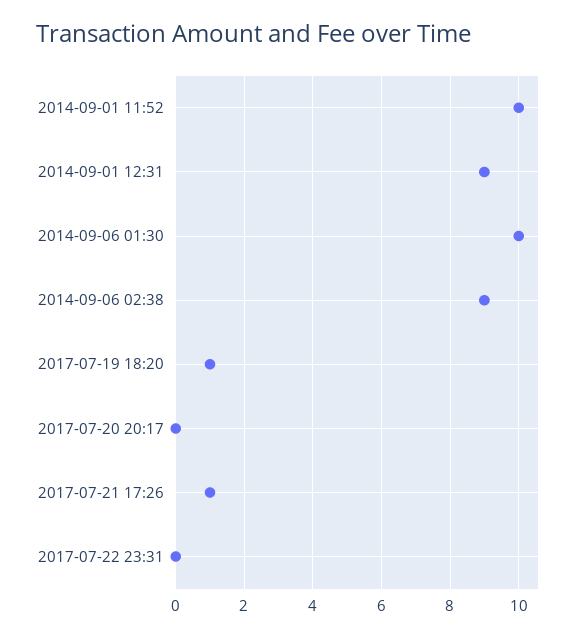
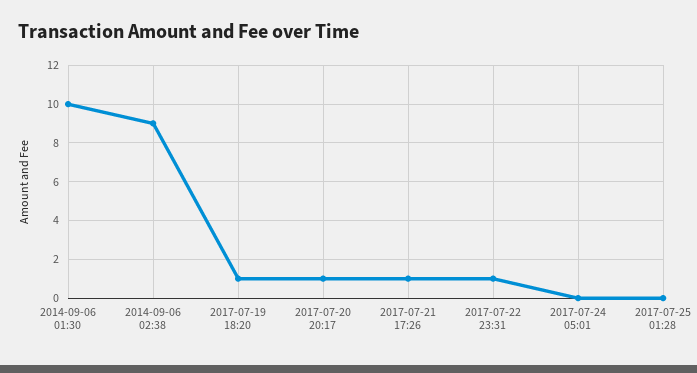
2014-09-01 11:52: 10 -> none
2014-09-01 12:31: 9 -> none
2017-07-20 20:17: 0 -> 1
2017-07-22 23:31: 0 -> 1
2017-07-24 05:01: none -> 0
2017-07-25 01:28: none -> 0

